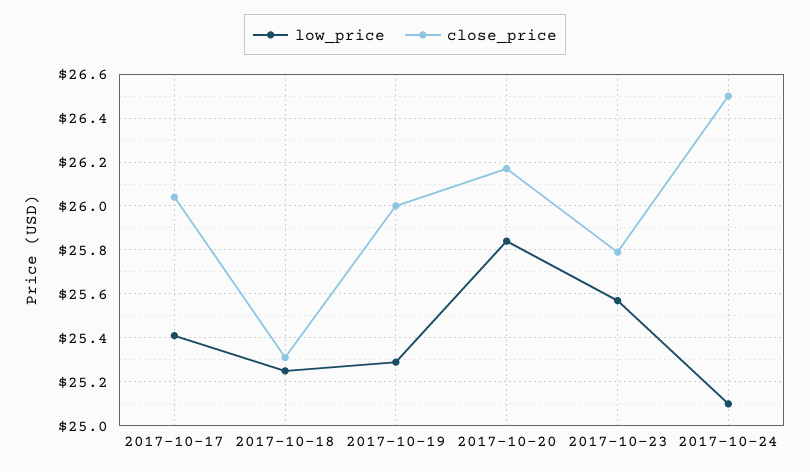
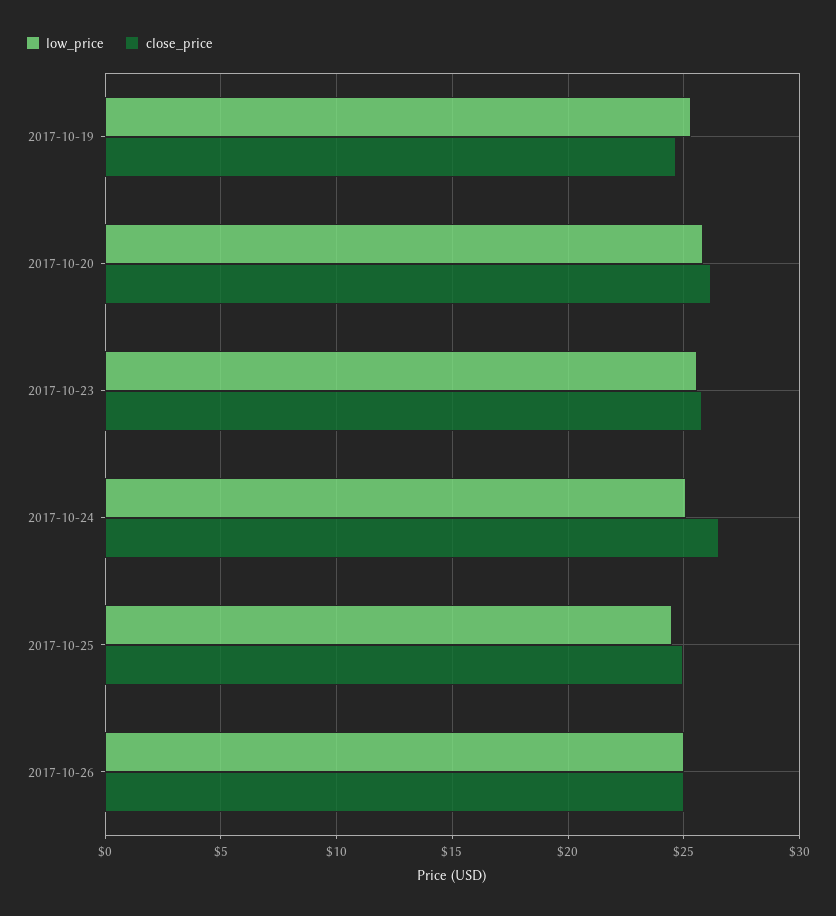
low_price, 2017-10-17: 25.4 -> none
close_price, 2017-10-17: 26.05 -> none
low_price, 2017-10-18: 25.25 -> none
close_price, 2017-10-18: 25.3 -> none
close_price, 2017-10-19: 26 -> 24.5
low_price, 2017-10-25: none -> 24.5
close_price, 2017-10-25: none -> 25
low_price, 2017-10-26: none -> 25
close_price, 2017-10-26: none -> 25

